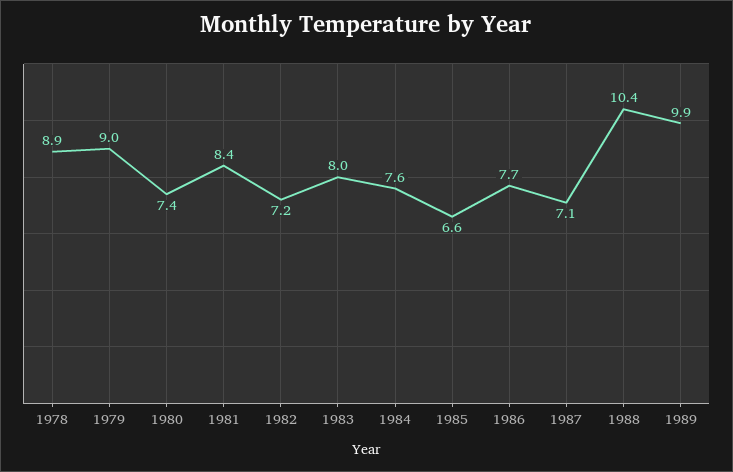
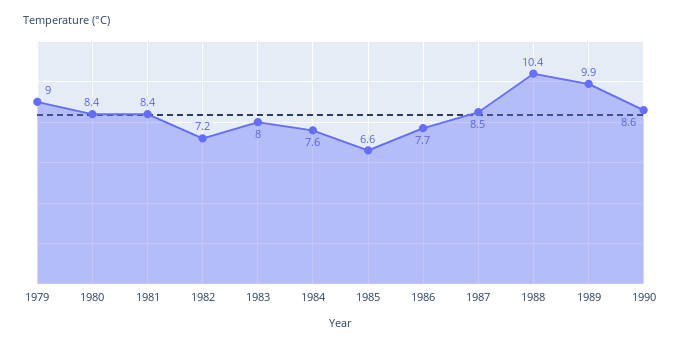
1978: 8.9 -> none
1980: 7.4 -> 8.4
1987: 7.1 -> 8.5
1990: none -> 8.6

